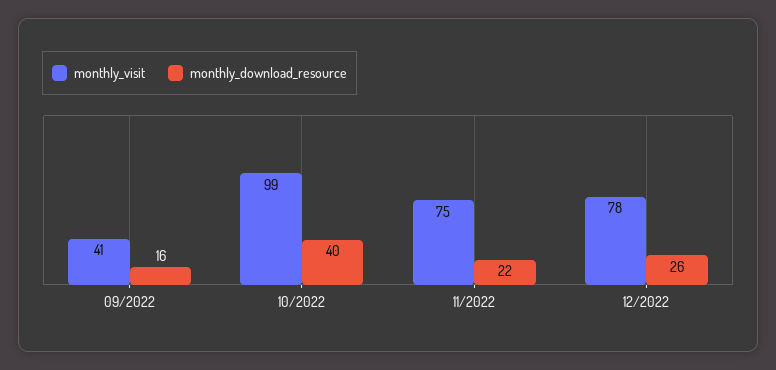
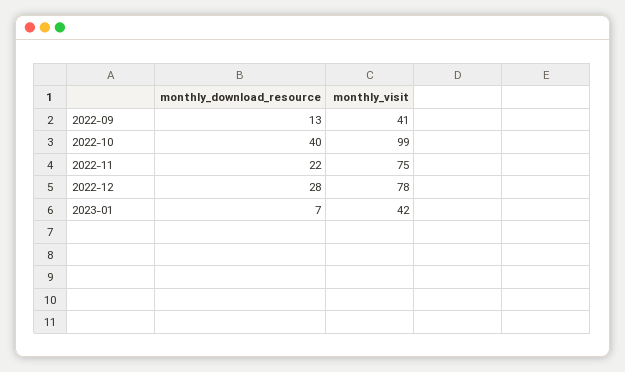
monthly_download_resource, 09/2022: 16 -> 13
monthly_download_resource, 12/2022: 26 -> 28
monthly_download_resource, 2023-01: none -> 7
monthly_visit, 2023-01: none -> 42

